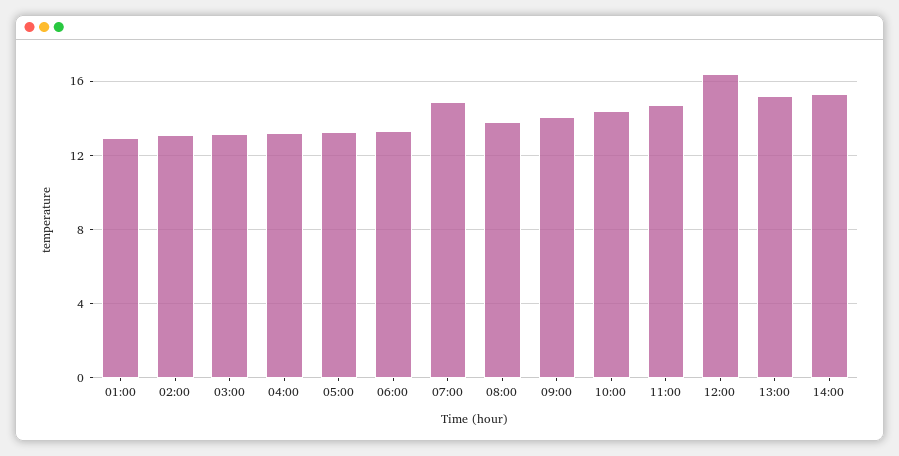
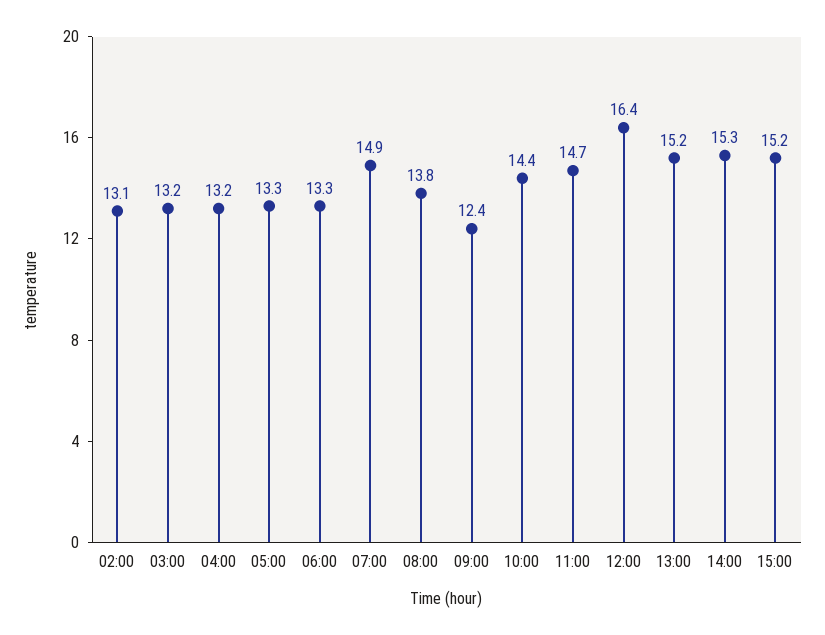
01:00: 13 -> none
09:00: 14 -> 12.4
15:00: none -> 15.2

